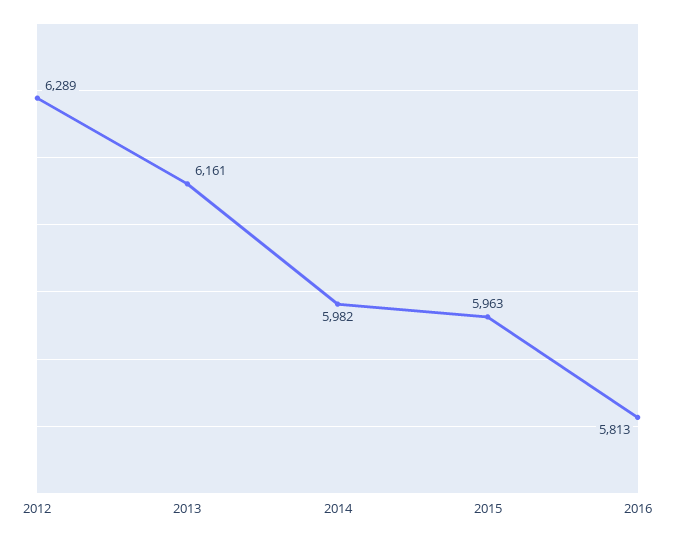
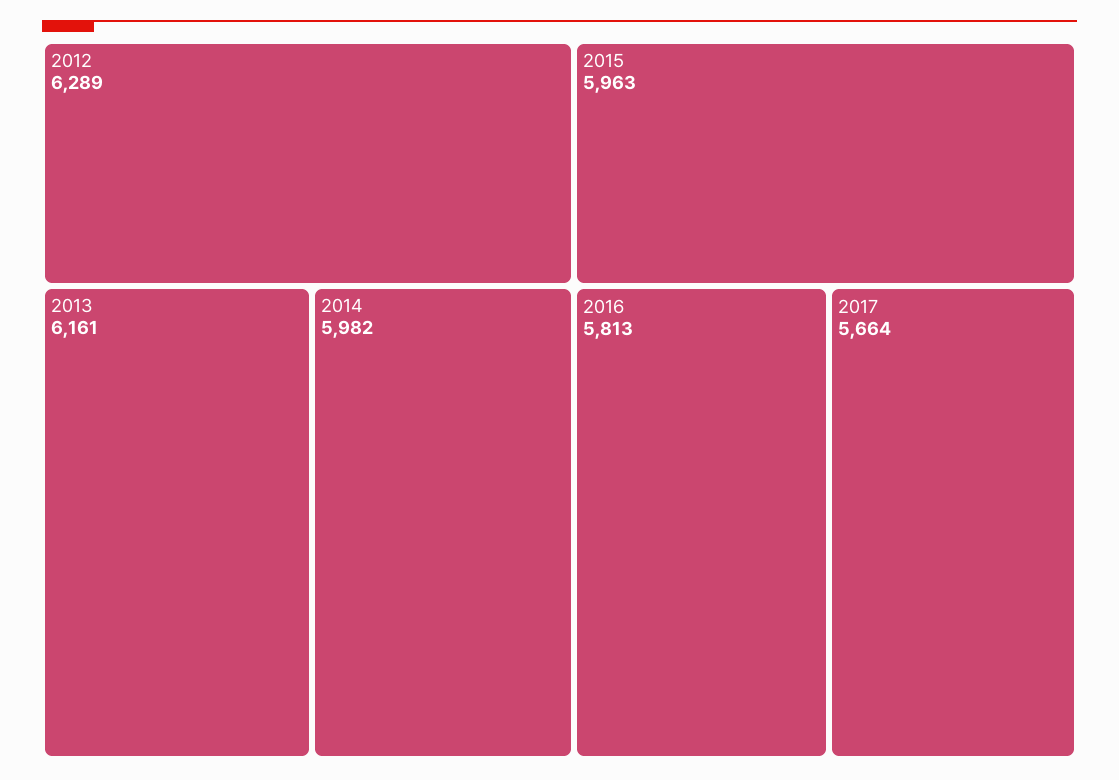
2017: none -> 5664

